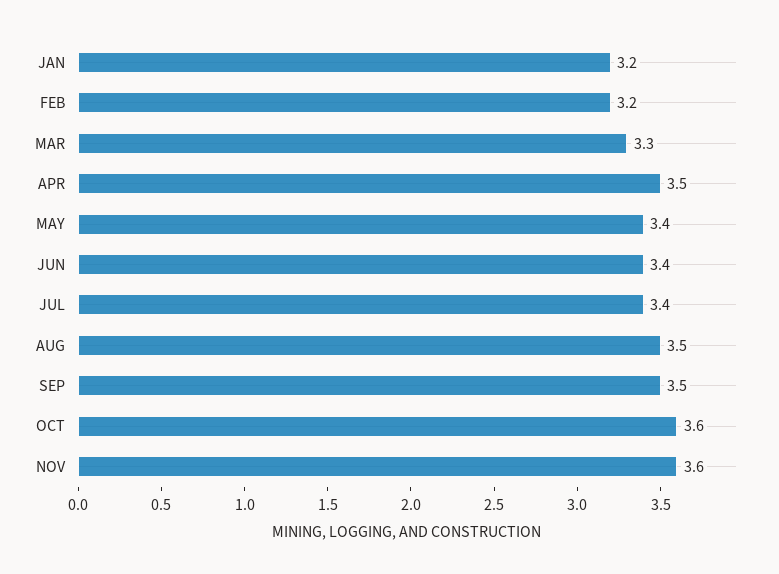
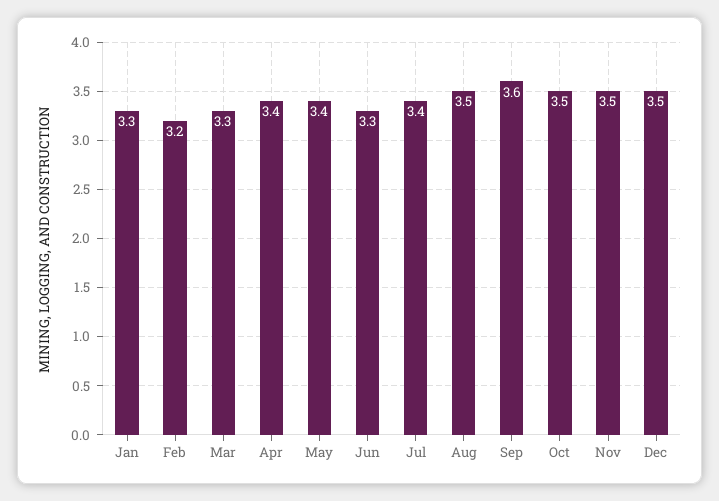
JAN: 3.2 -> 3.3
APR: 3.5 -> 3.4
JUN: 3.4 -> 3.3
SEP: 3.5 -> 3.6
OCT: 3.6 -> 3.5
NOV: 3.6 -> 3.5
Dec: none -> 3.5

